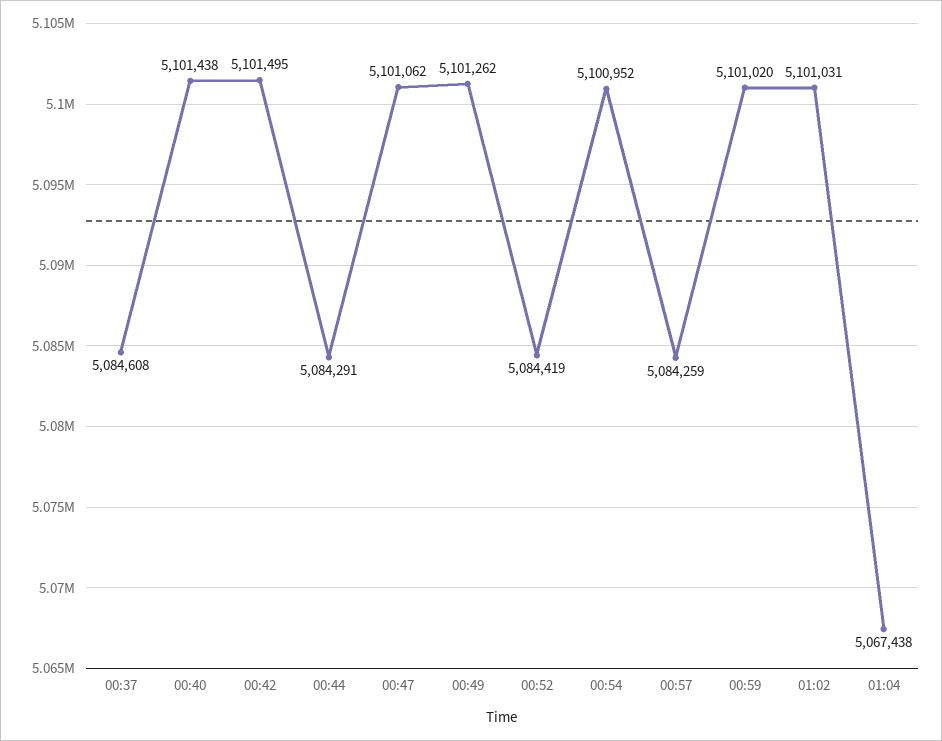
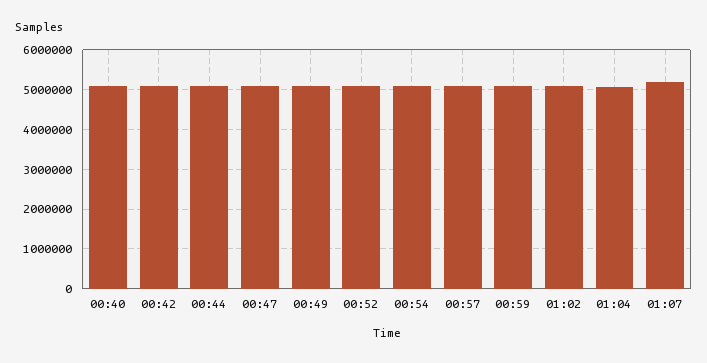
00:37: 5084608 -> none
01:07: none -> 5200000

